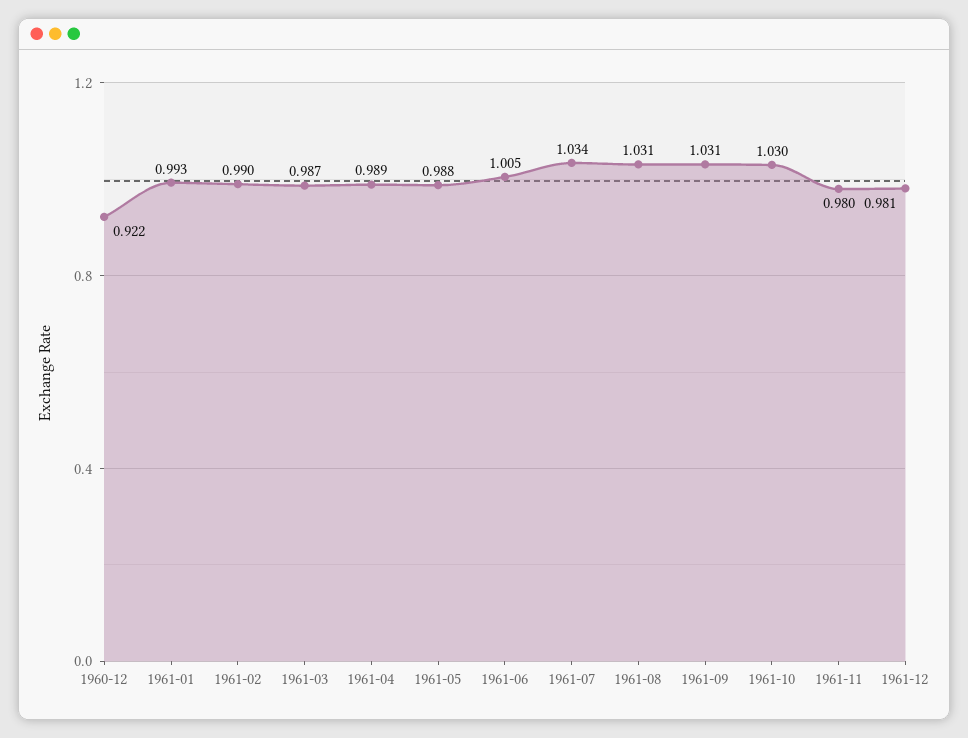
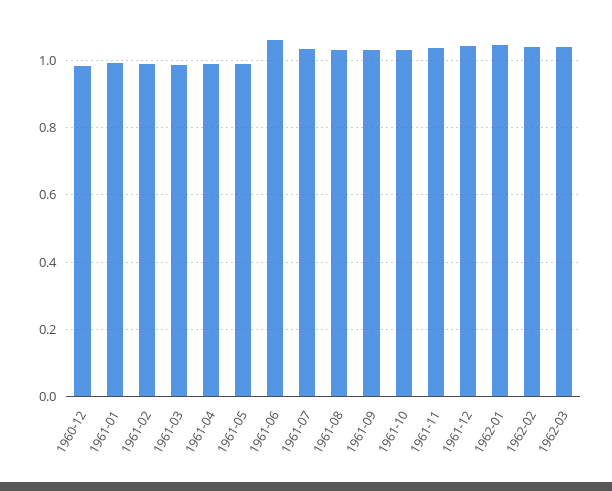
1960-12: 0.922 -> 0.98
1961-06: 1.005 -> 1.06
1961-11: 0.98 -> 1.04
1961-12: 0.981 -> 1.04
1962-01: none -> 1.04
1962-02: none -> 1.04
1962-03: none -> 1.04

